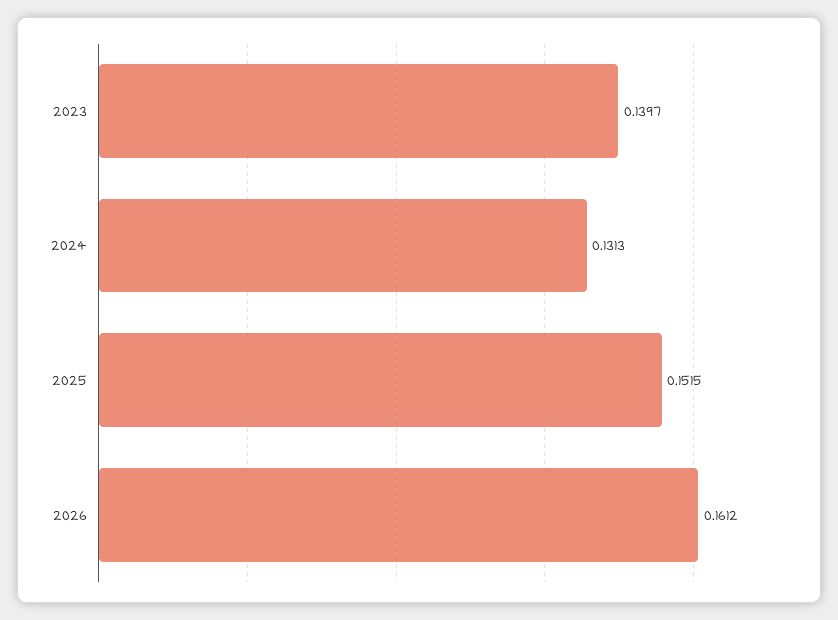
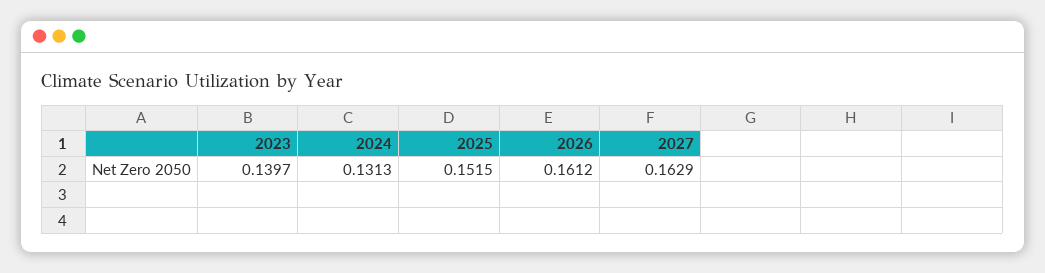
2027: none -> 0.1629

